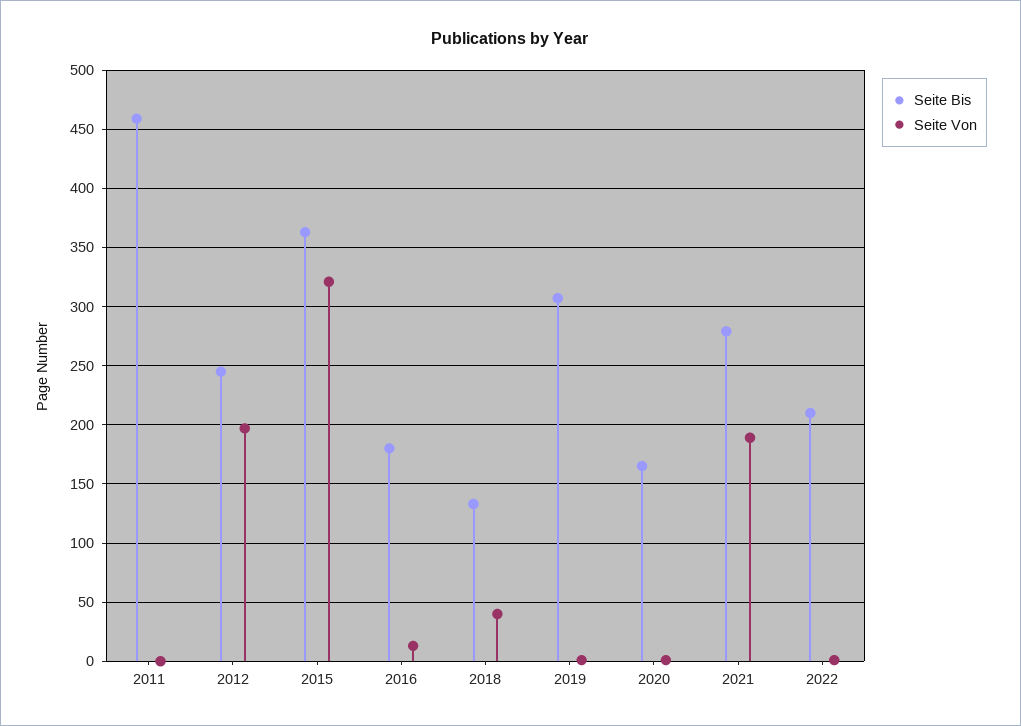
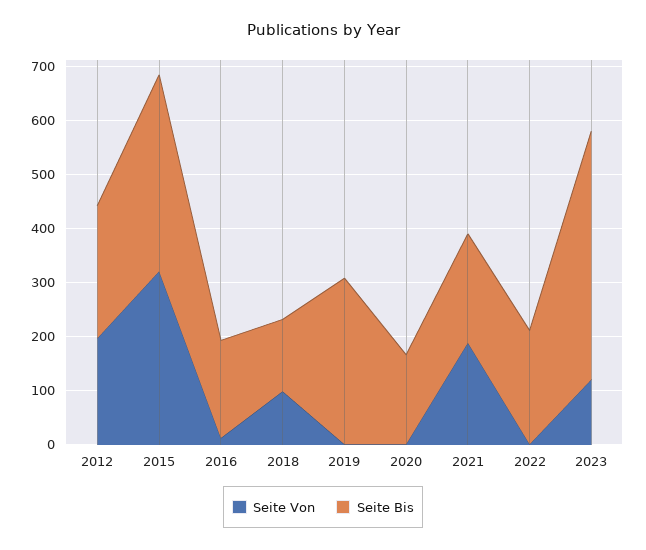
Seite Bis, 2011: 460 -> none
Seite Von, 2011: 0 -> none
Seite Von, 2018: 40 -> 100
Seite Bis, 2021: 280 -> 200
Seite Von, 2023: none -> 120
Seite Bis, 2023: none -> 460

